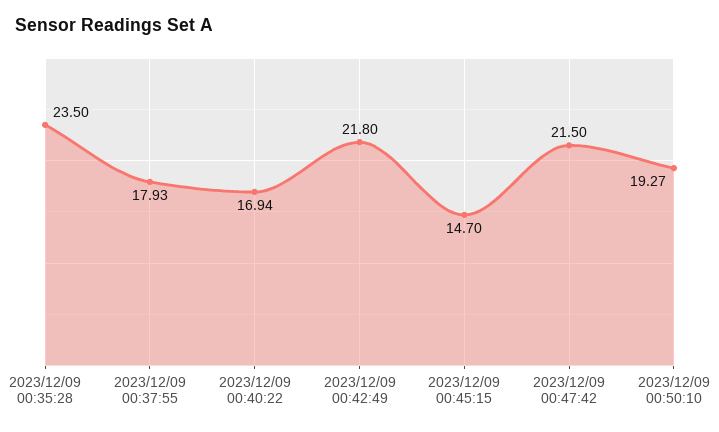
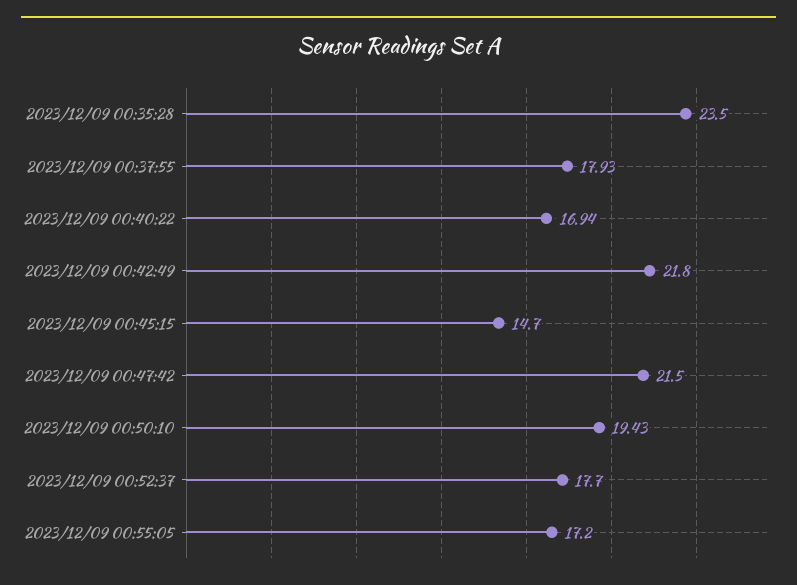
2023/12/09 00:50:10: 19.27 -> 19.43
2023/12/09 00:52:37: none -> 17.7
2023/12/09 00:55:05: none -> 17.2

